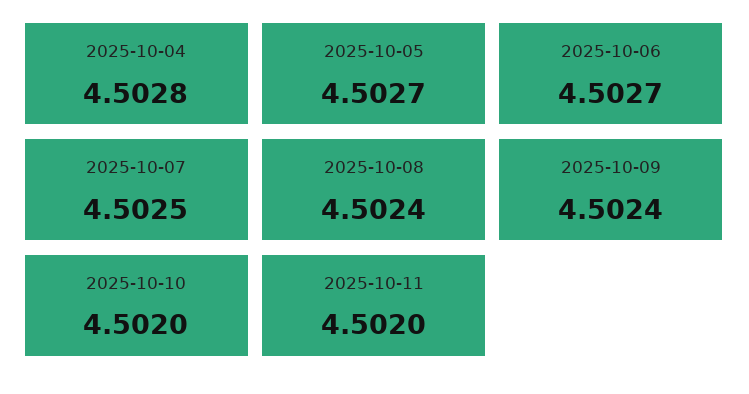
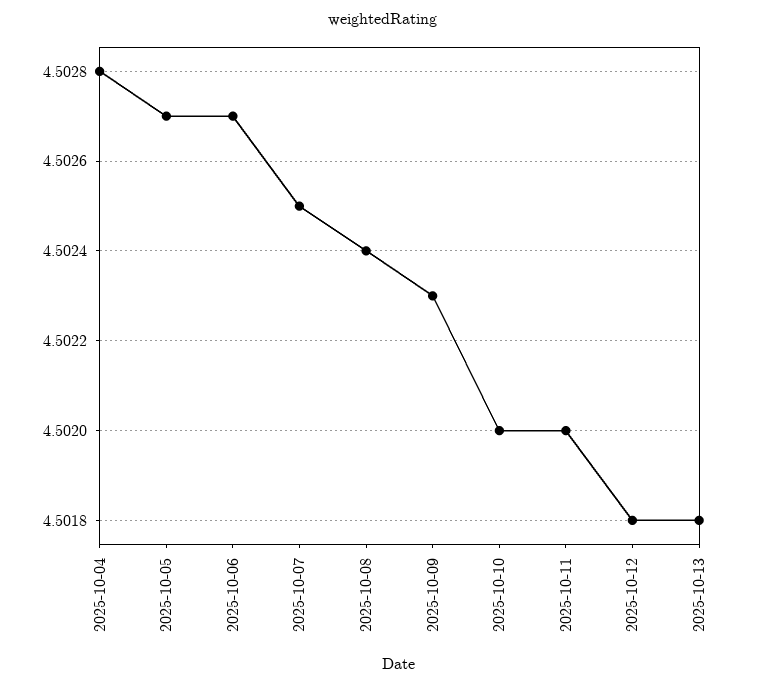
2025-10-09: 4.5024 -> 4.5023
2025-10-12: none -> 4.5018
2025-10-13: none -> 4.5018

